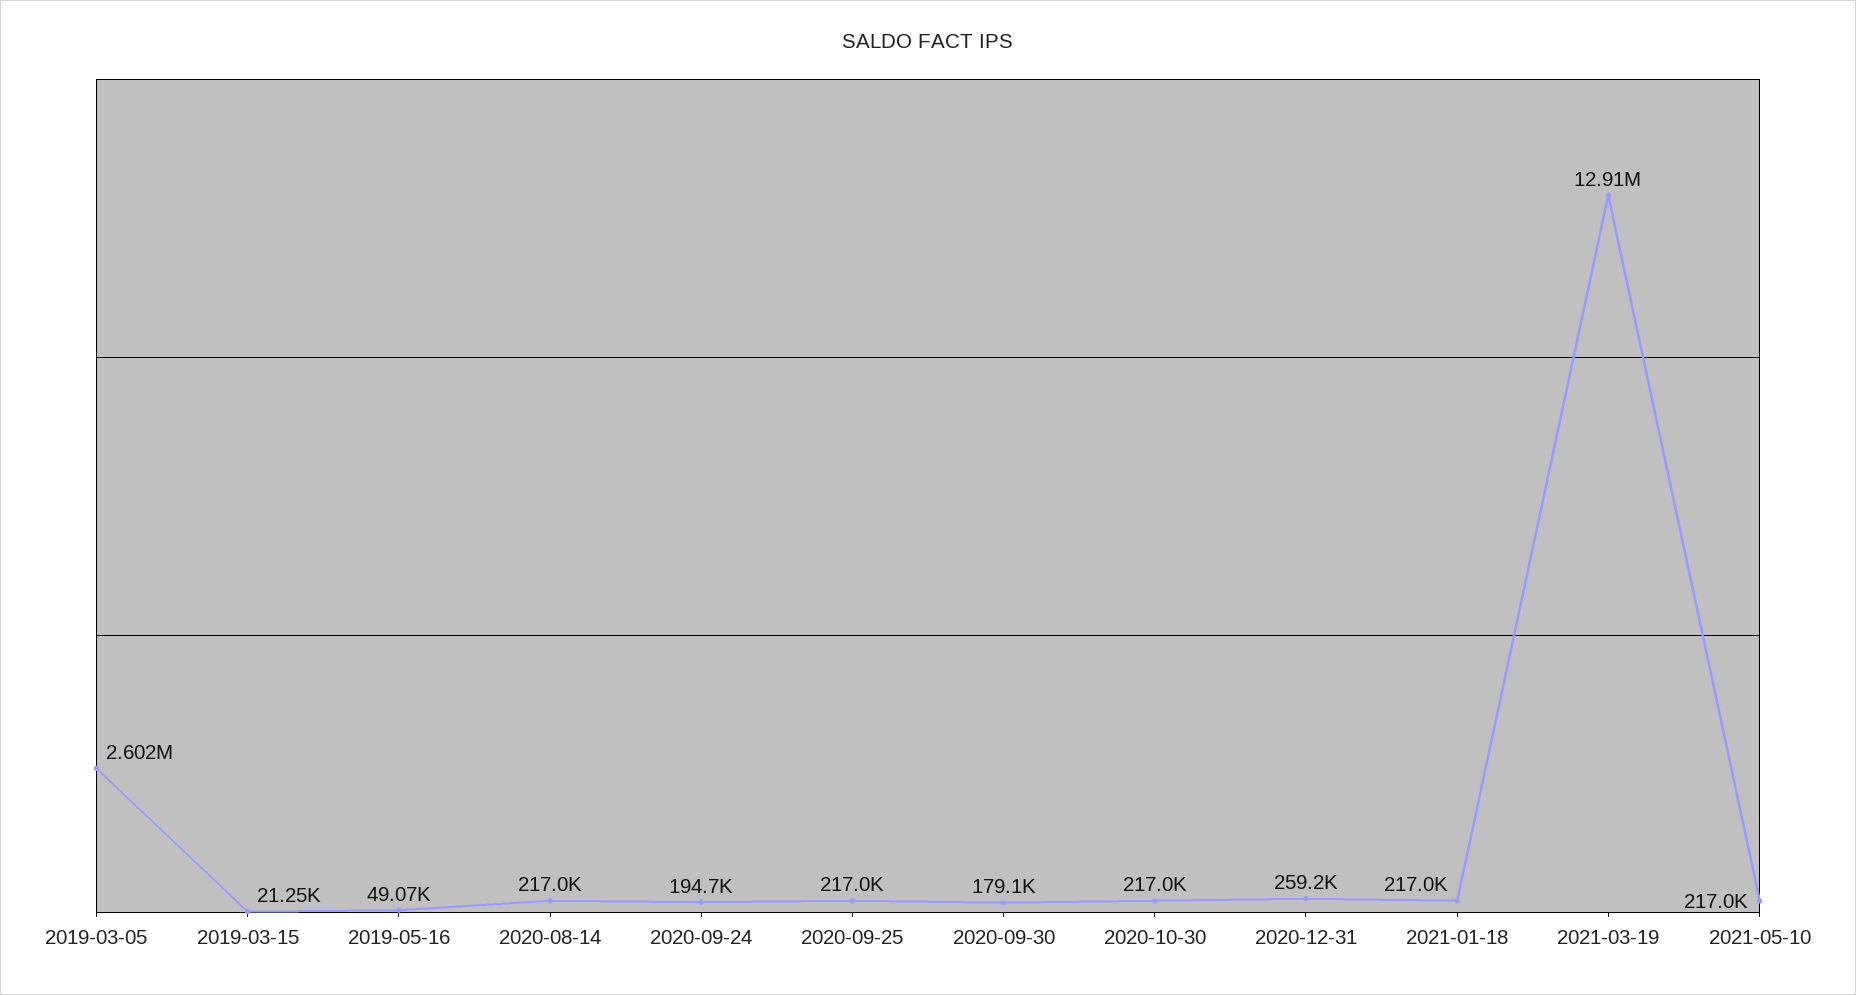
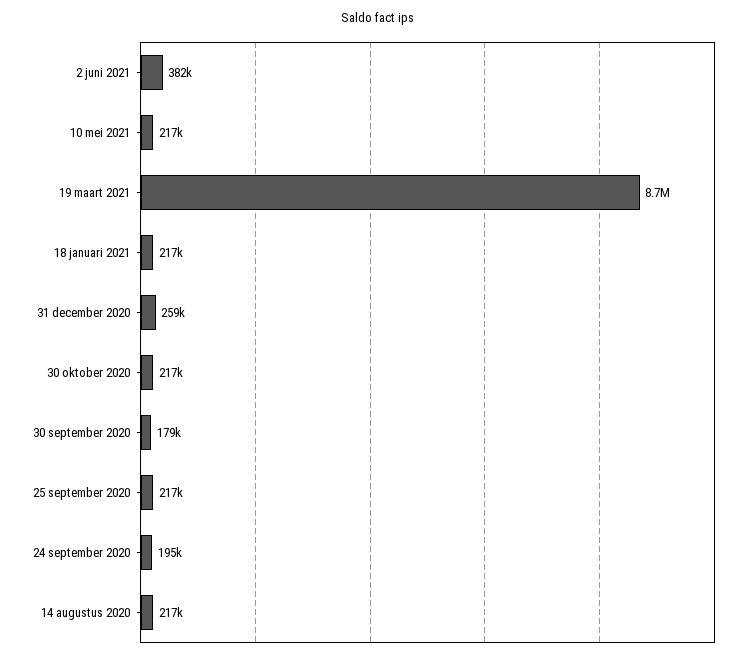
2019-03-05: 2602000 -> none
2019-03-15: 21250 -> none
2019-05-16: 49070 -> none
2021-03-19: 12910000 -> 8700000
2 juni 2021: none -> 382000

